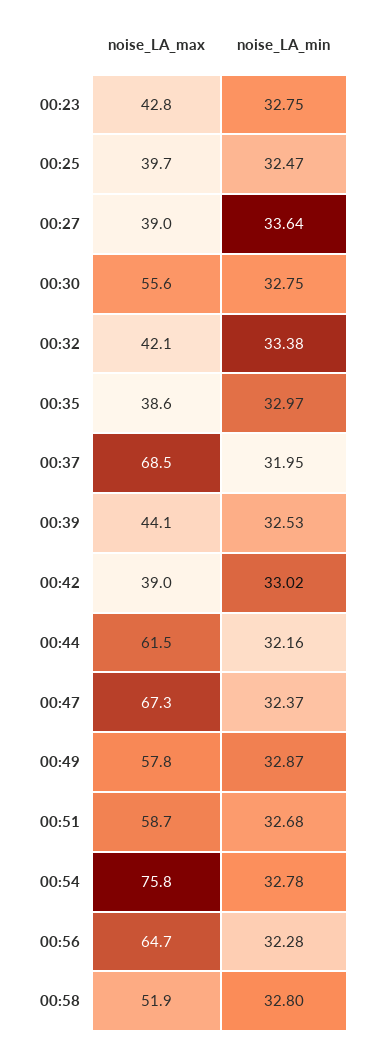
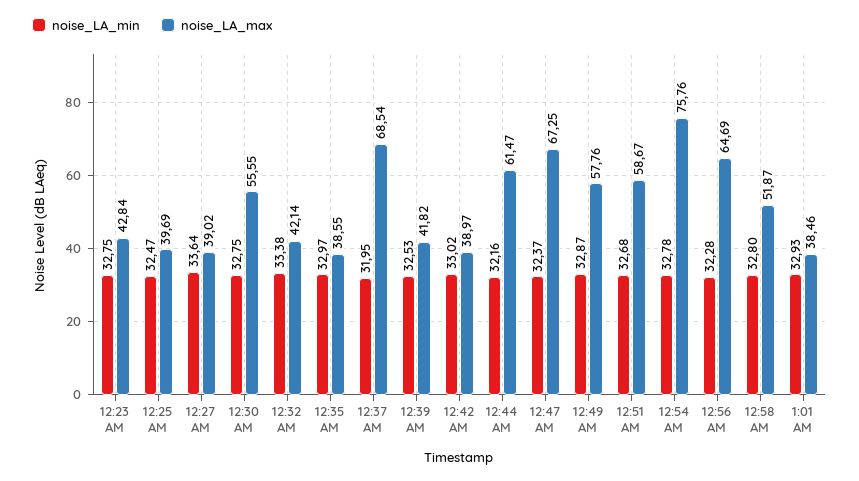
noise_LA_max, 00:39: 44.1 -> 41.82
noise_LA_min, 1:01 AM: none -> 32.93
noise_LA_max, 1:01 AM: none -> 38.46

